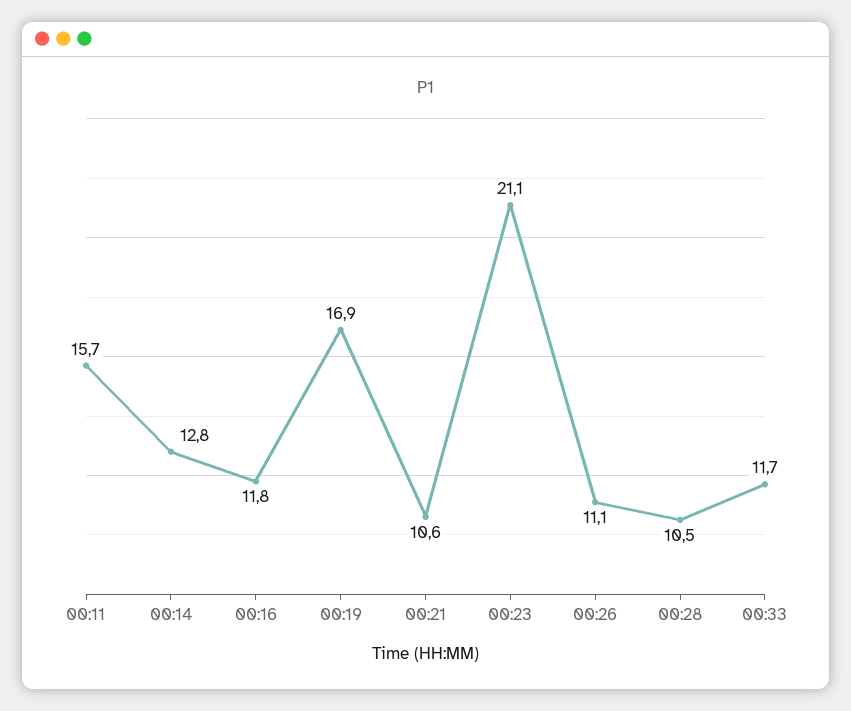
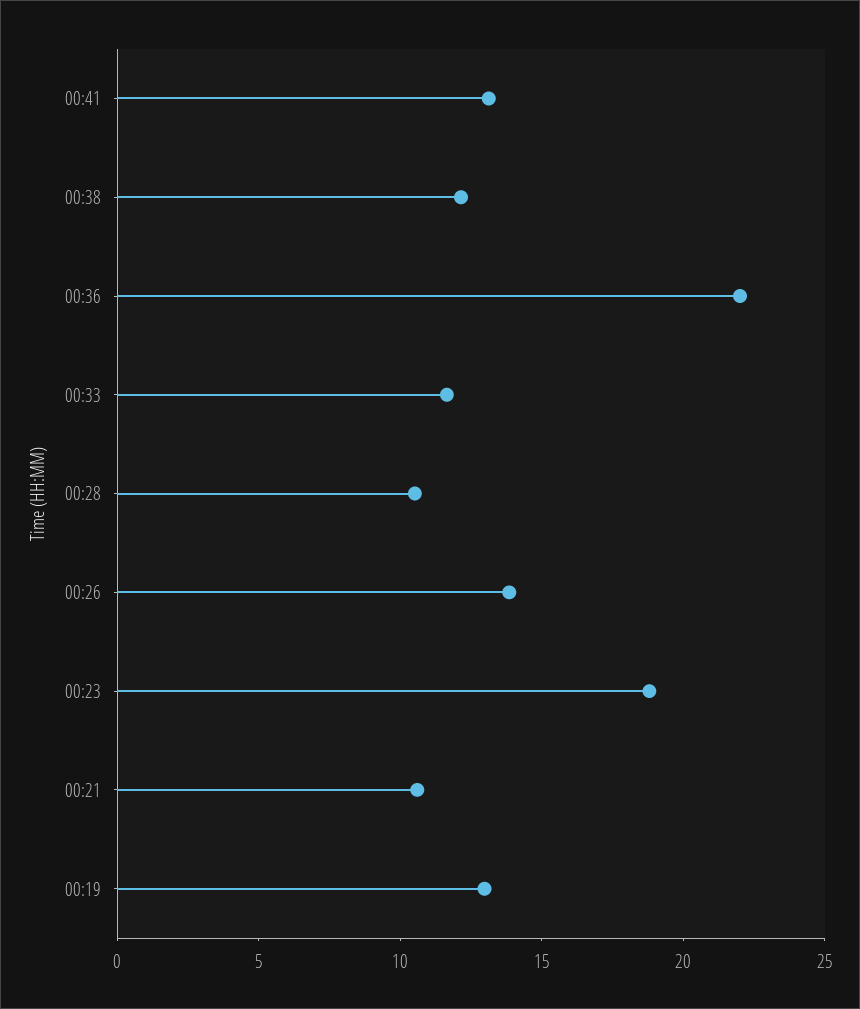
00:11: 15.7 -> none
00:14: 12.8 -> none
00:16: 11.8 -> none
00:19: 16.9 -> 13
00:23: 21.1 -> 19
00:26: 11.1 -> 14
00:41: none -> 13
00:38: none -> 12
00:36: none -> 22

